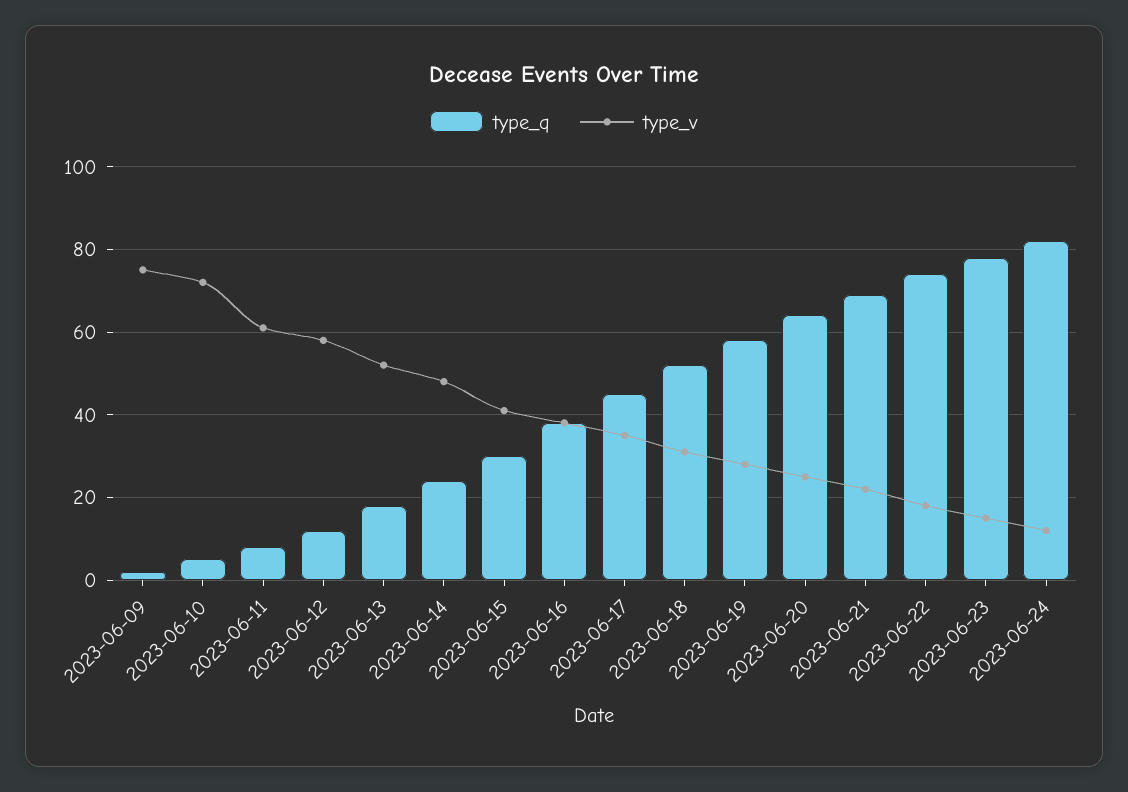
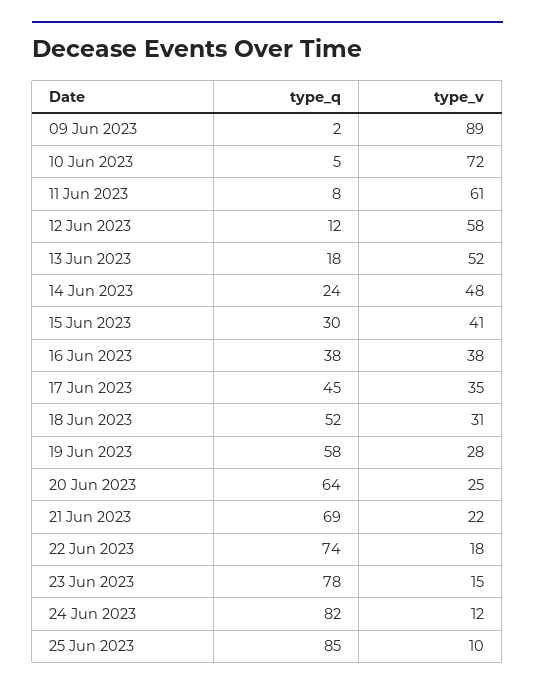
type_v, 2023-06-09: 75 -> 89
type_q, 25 Jun 2023: none -> 85
type_v, 25 Jun 2023: none -> 10

